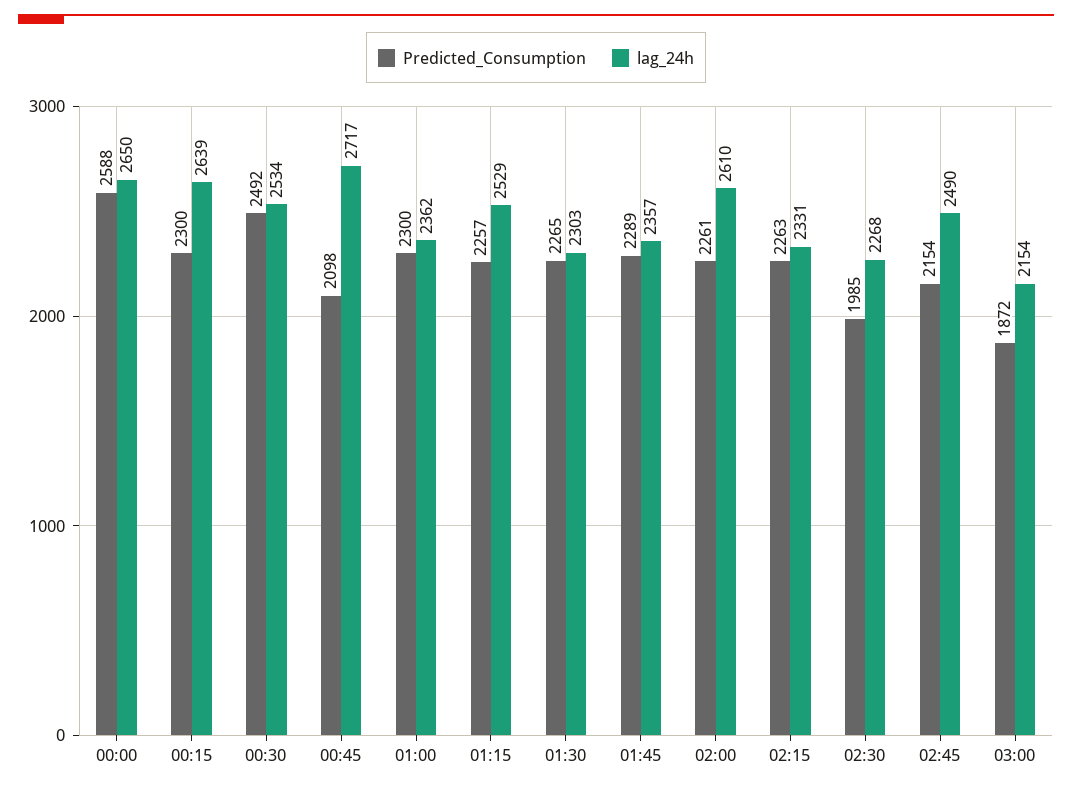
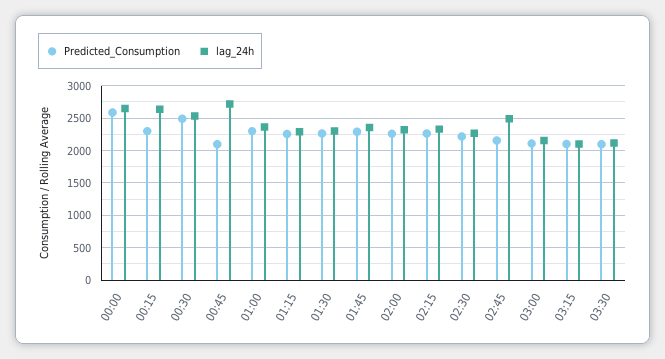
lag_24h, 01:15: 2529 -> 2300
lag_24h, 02:00: 2610 -> 2300
Predicted_Consumption, 02:30: 1985 -> 2200
Predicted_Consumption, 03:00: 1872 -> 2100
Predicted_Consumption, 03:15: none -> 2100
lag_24h, 03:15: none -> 2100
Predicted_Consumption, 03:30: none -> 2100
lag_24h, 03:30: none -> 2100

